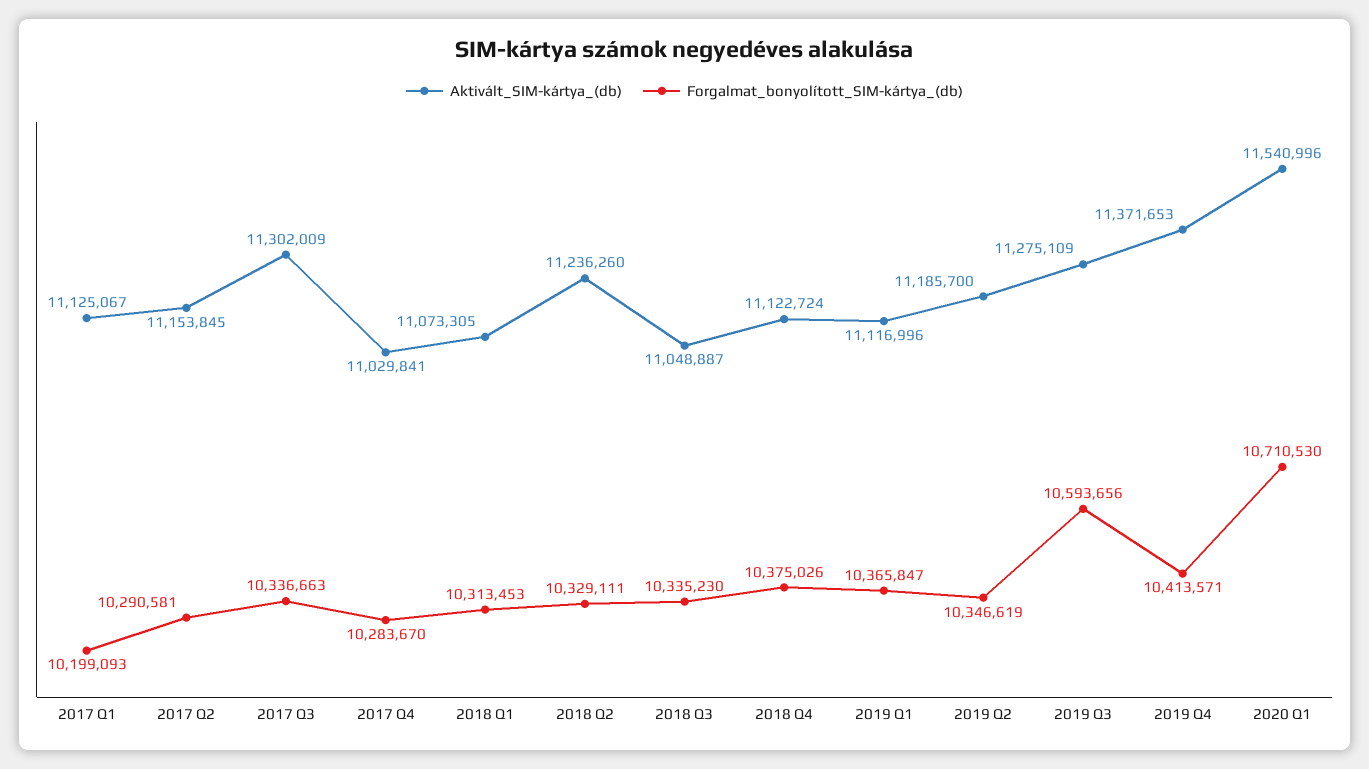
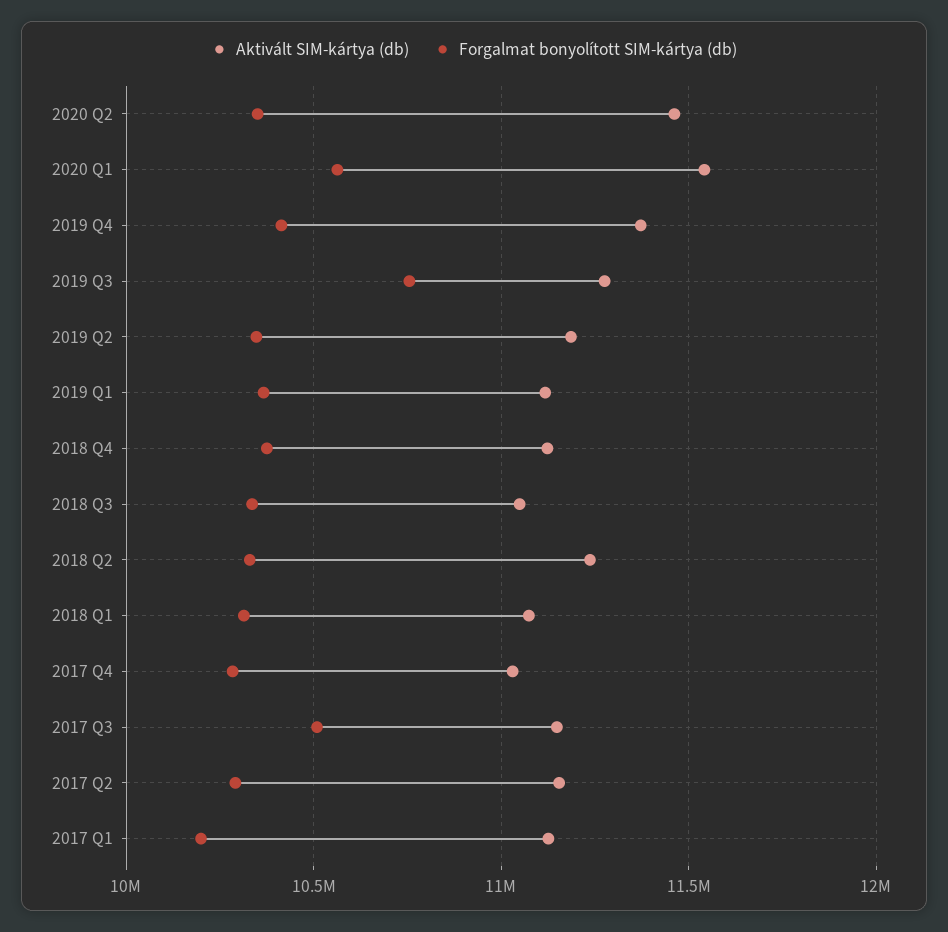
Aktivált_SIM-kártya_(db), 2017 Q3: 11302009 -> 11150000
Forgalmat_bonyolított_SIM-kártya_(db), 2017 Q3: 10336663 -> 10500000
Forgalmat_bonyolított_SIM-kártya_(db), 2019 Q3: 10593656 -> 10750000
Forgalmat_bonyolított_SIM-kártya_(db), 2020 Q1: 10710530 -> 10550000
Aktivált_SIM-kártya_(db), 2020 Q2: none -> 11450000
Forgalmat_bonyolított_SIM-kártya_(db), 2020 Q2: none -> 10350000

